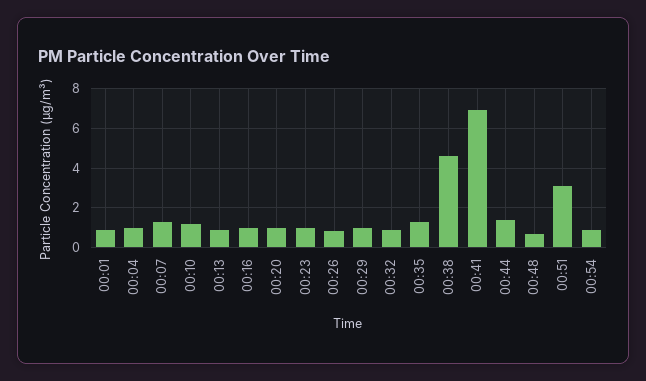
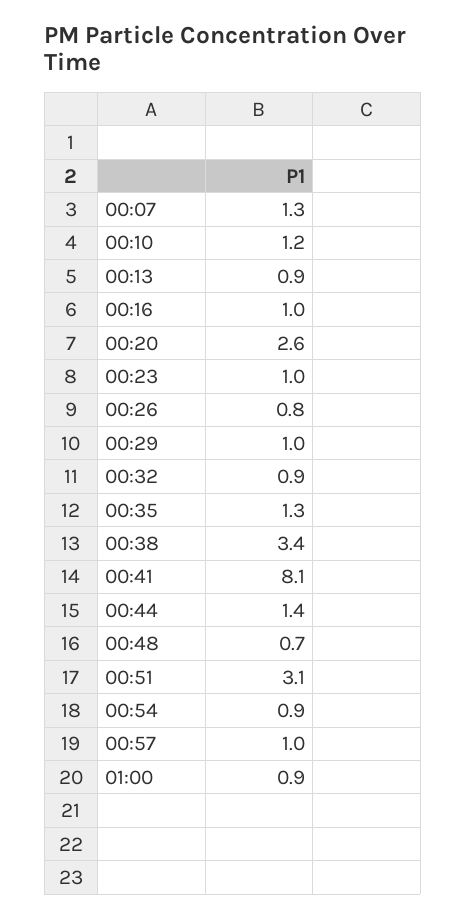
00:01: 1 -> none
00:04: 1 -> none
00:20: 1 -> 2.6
00:38: 4.5 -> 3.4
00:41: 7 -> 8.1
00:57: none -> 1
01:00: none -> 0.9

